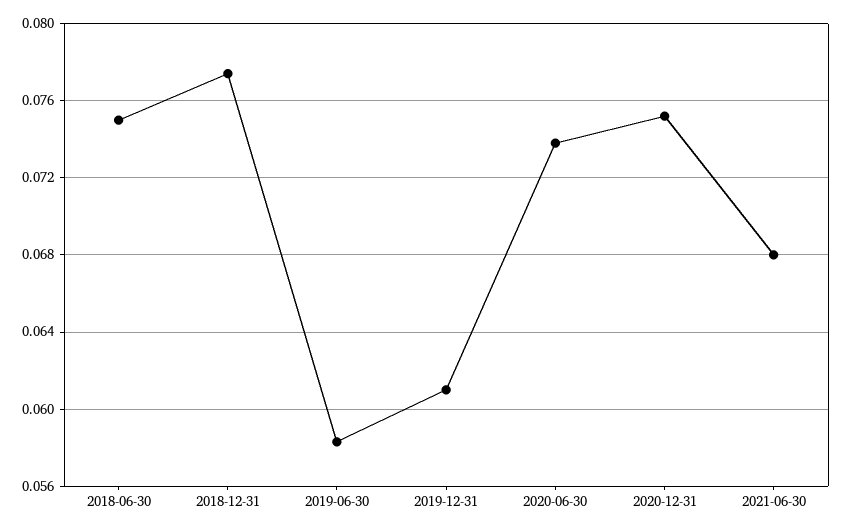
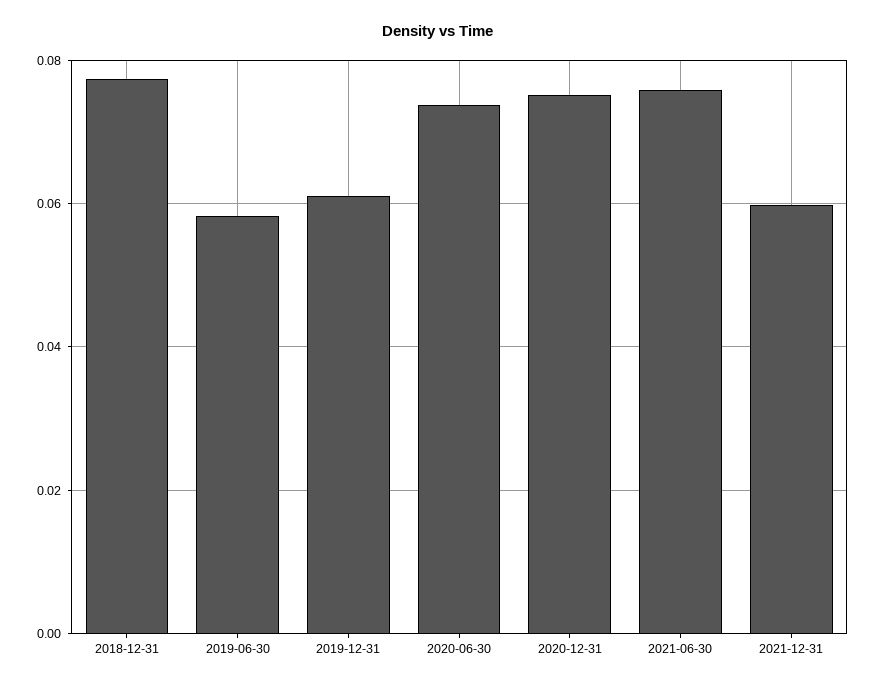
2018-06-30: 0.075 -> none
2021-06-30: 0.068 -> 0.076
2021-12-31: none -> 0.06

